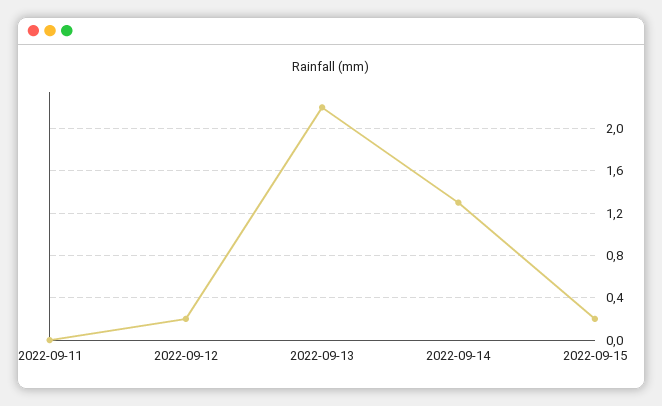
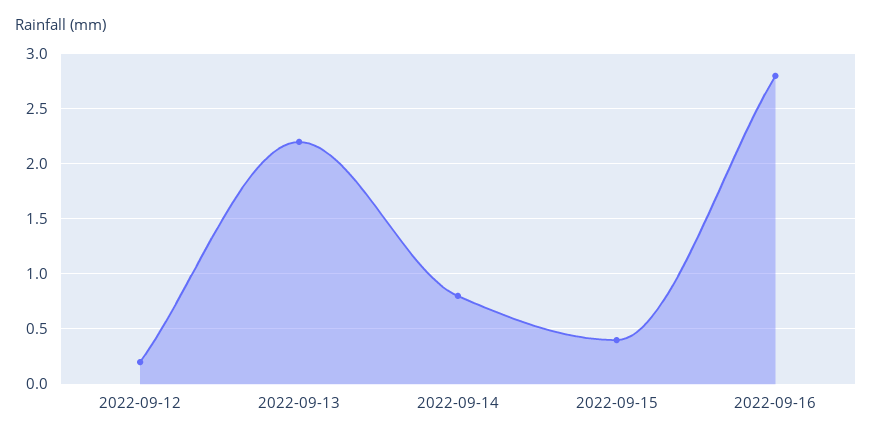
2022-09-11: 0 -> none
2022-09-14: 1.3 -> 0.8
2022-09-15: 0.2 -> 0.4
2022-09-16: none -> 2.8

